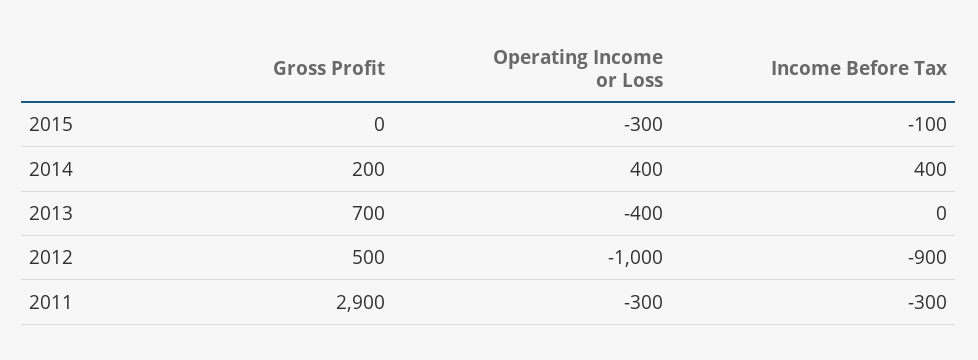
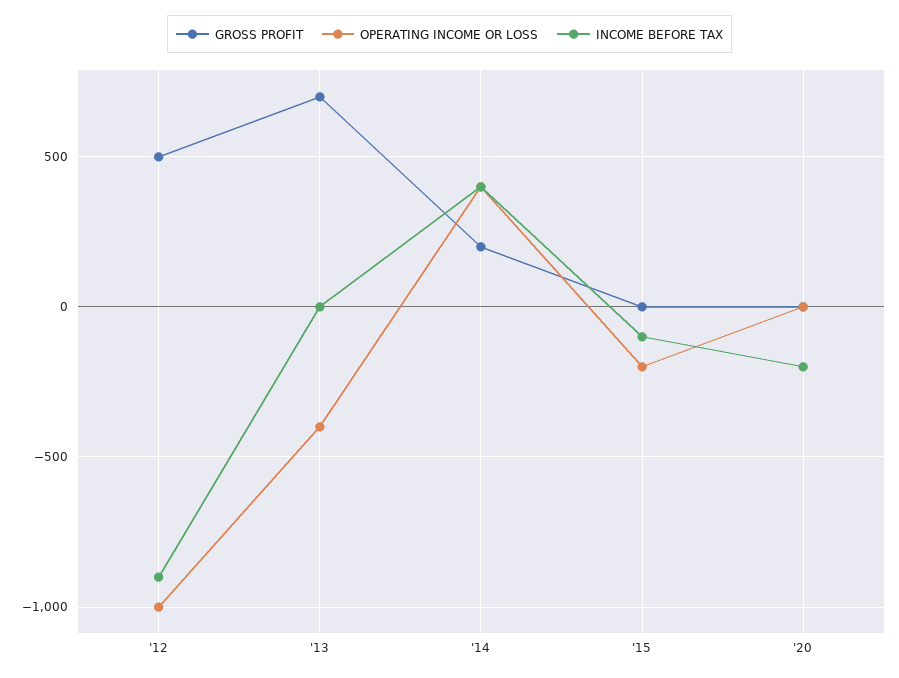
Operating Income or Loss, 2015: -300 -> -200
Gross Profit, 2011: 2900 -> none
Operating Income or Loss, 2011: -300 -> none
Income Before Tax, 2011: -300 -> none
Gross Profit, '20: none -> 0
Operating Income or Loss, '20: none -> 0
Income Before Tax, '20: none -> -200

